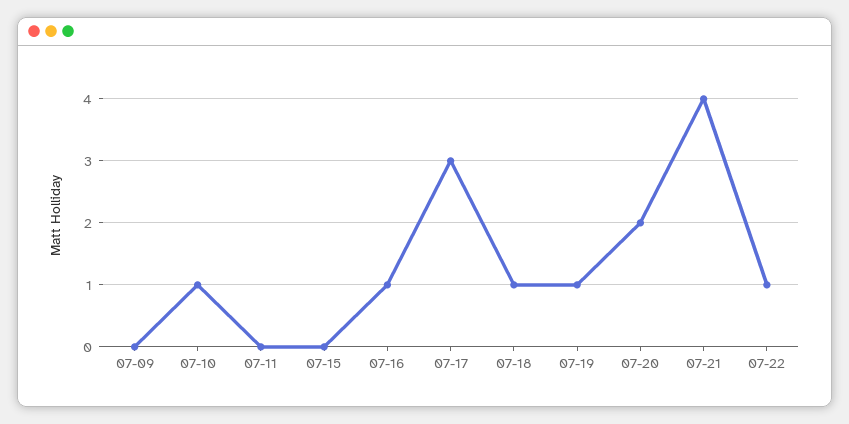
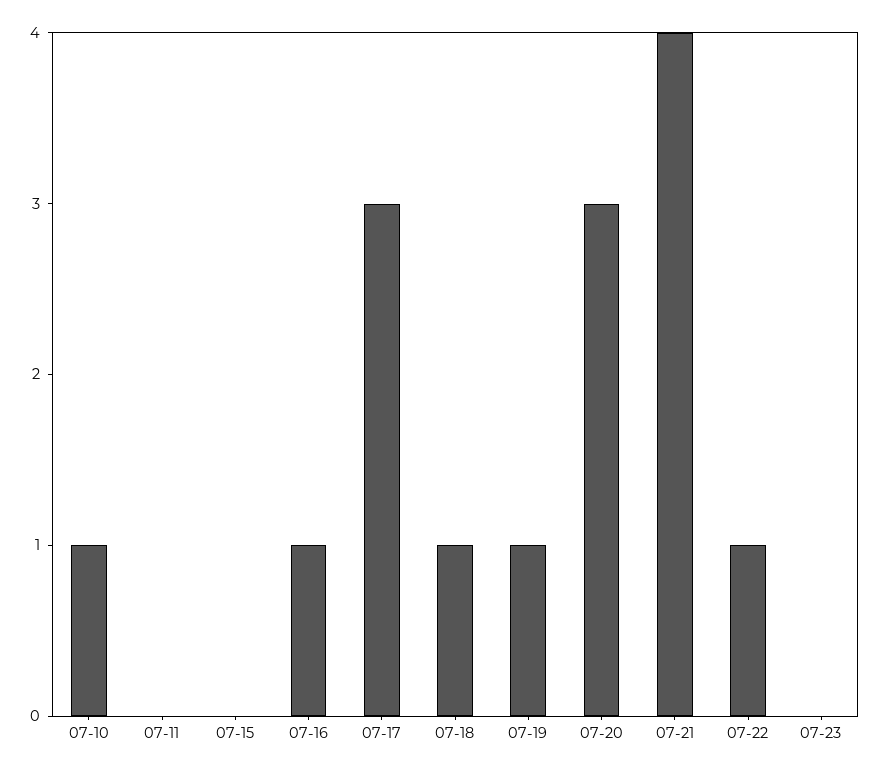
07-09: 0 -> none
07-20: 2 -> 3
07-23: none -> 0

